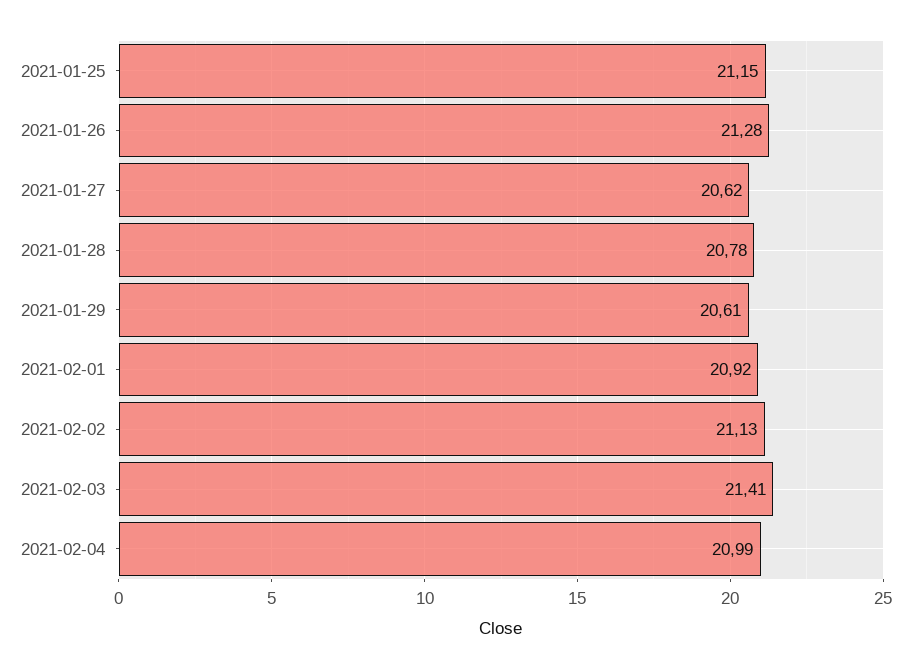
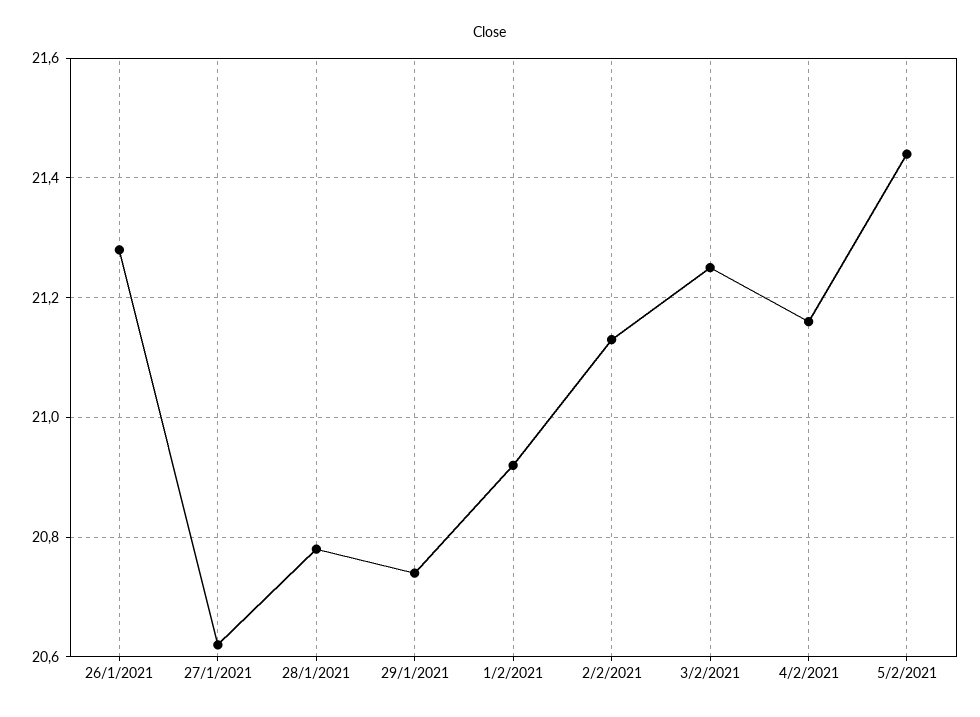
2021-01-25: 21.15 -> none
2021-01-29: 20.61 -> 20.75
2021-02-03: 21.41 -> 21.25
2021-02-04: 20.99 -> 21.15
5/2/2021: none -> 21.45

